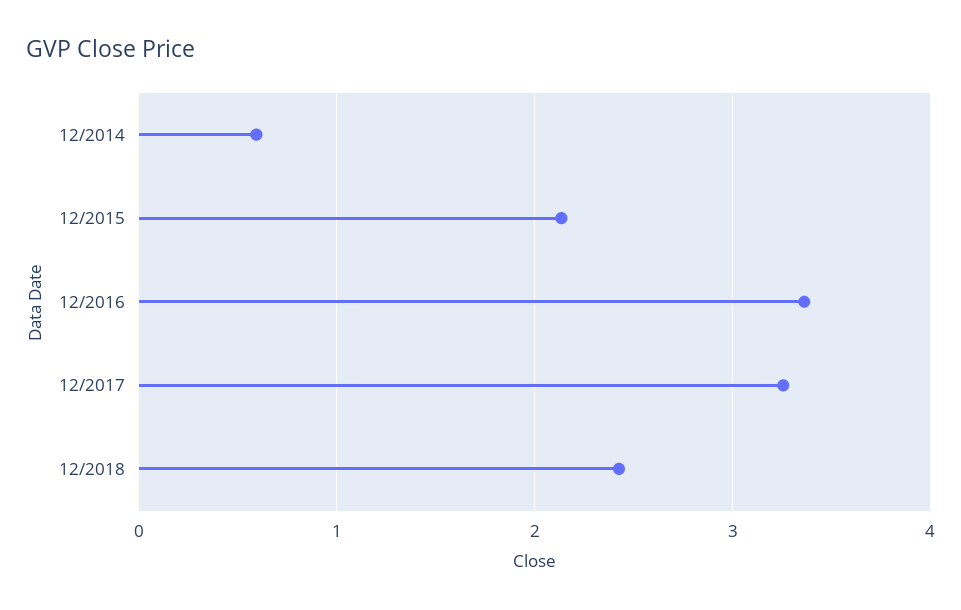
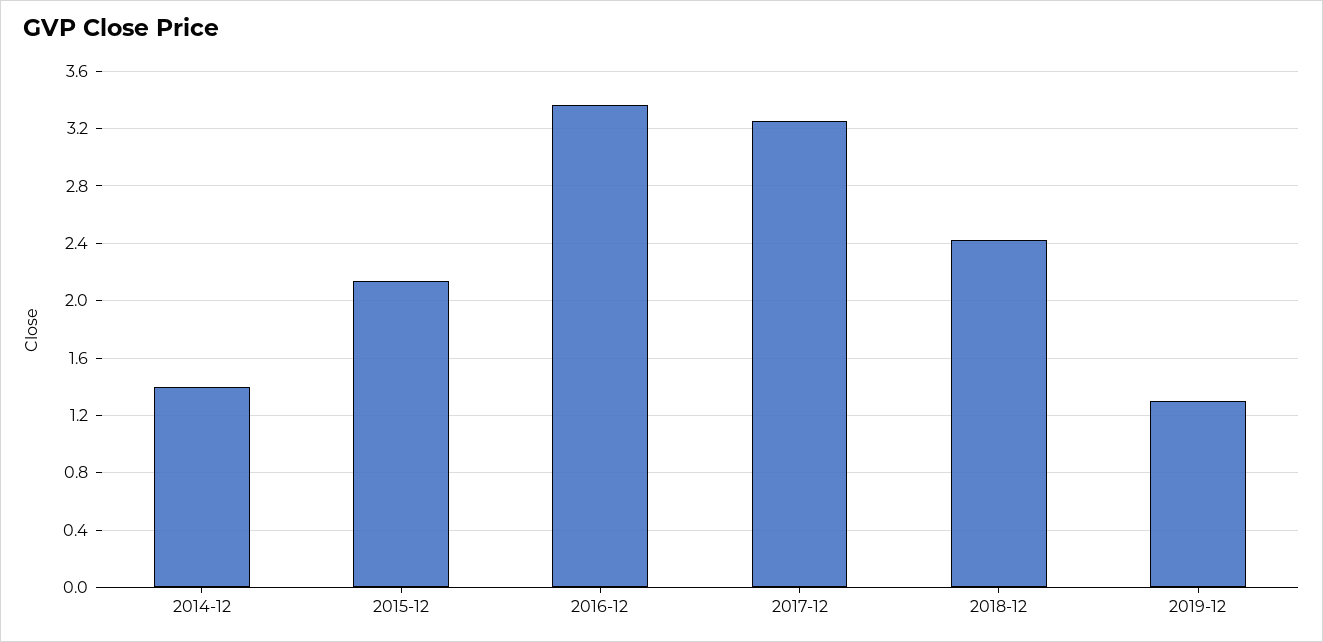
12/2014: 0.6 -> 1.4
2019-12: none -> 1.3

